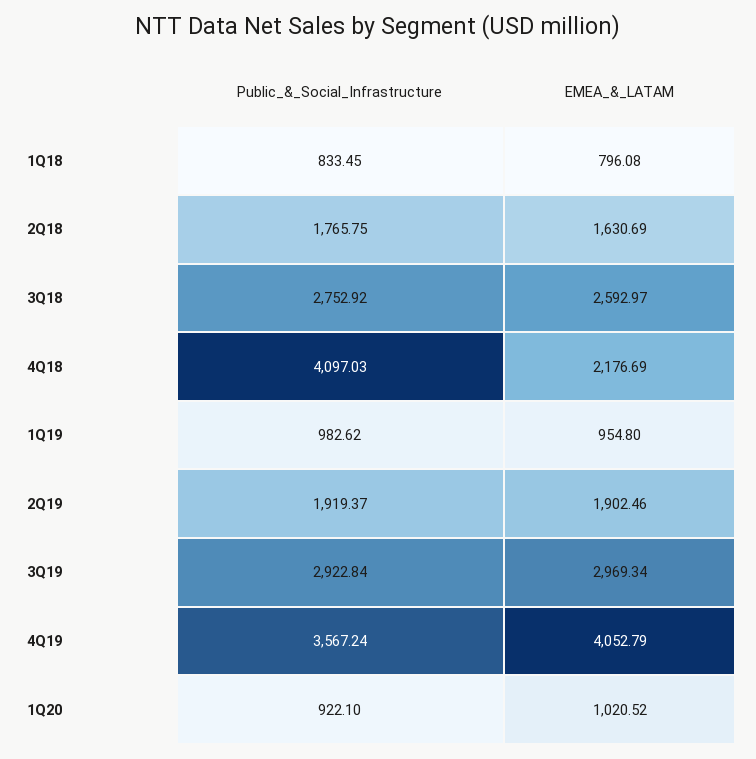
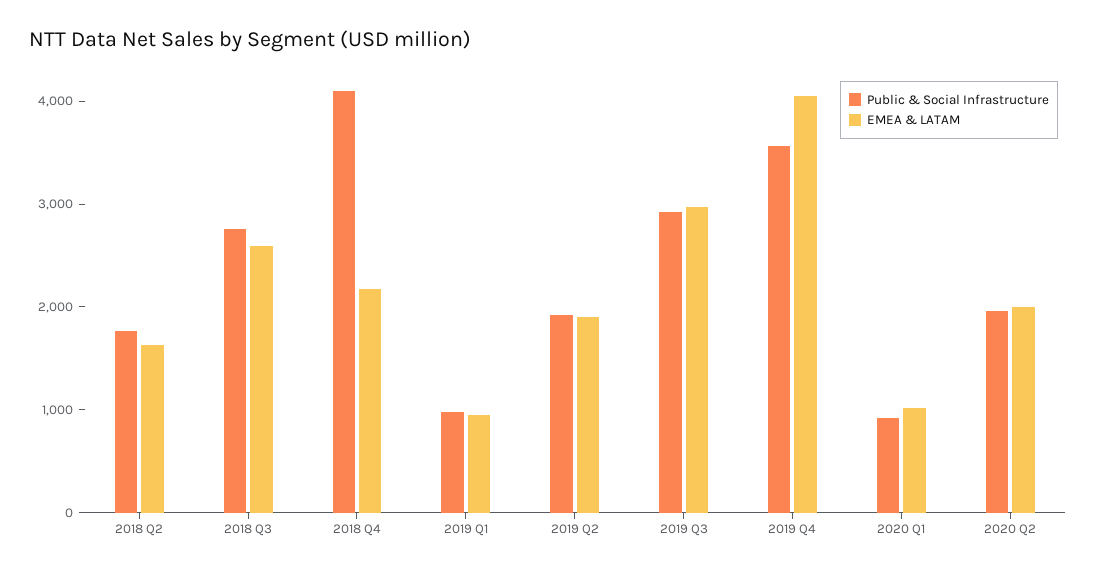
Public_&_Social_Infrastructure, 1Q18: 833.45 -> none
EMEA_&_LATAM, 1Q18: 796.08 -> none
Public_&_Social_Infrastructure, 2020 Q2: none -> 2000
EMEA_&_LATAM, 2020 Q2: none -> 2000

